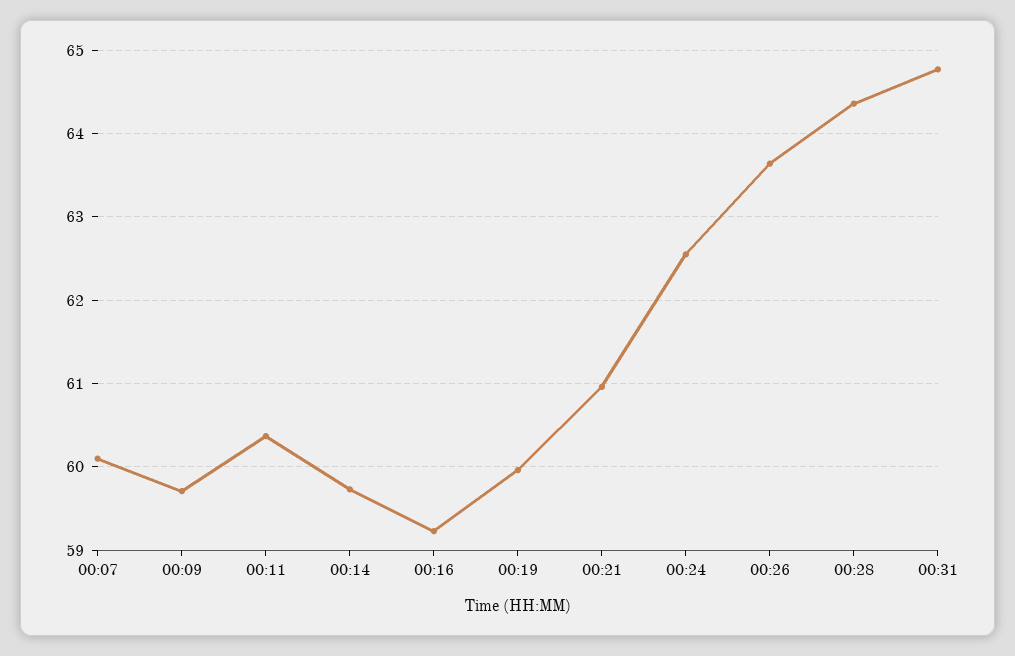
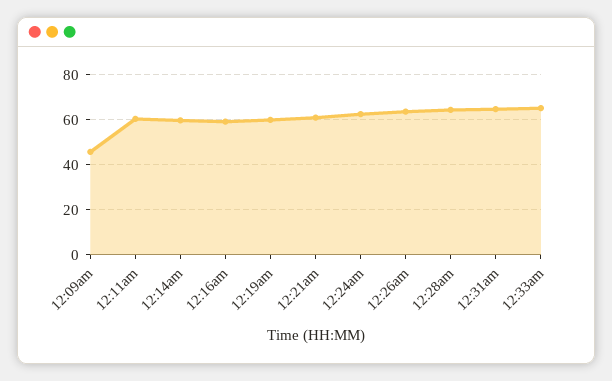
00:07: 60.1 -> none
00:09: 59.7 -> 45
12:33am: none -> 65

